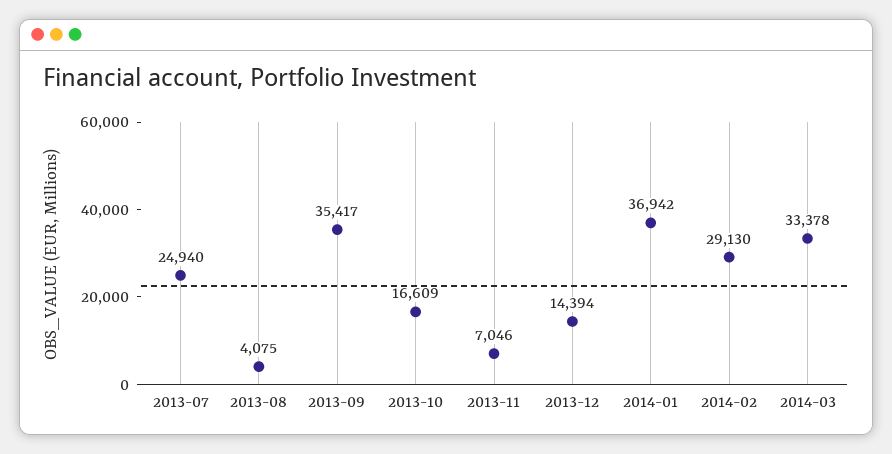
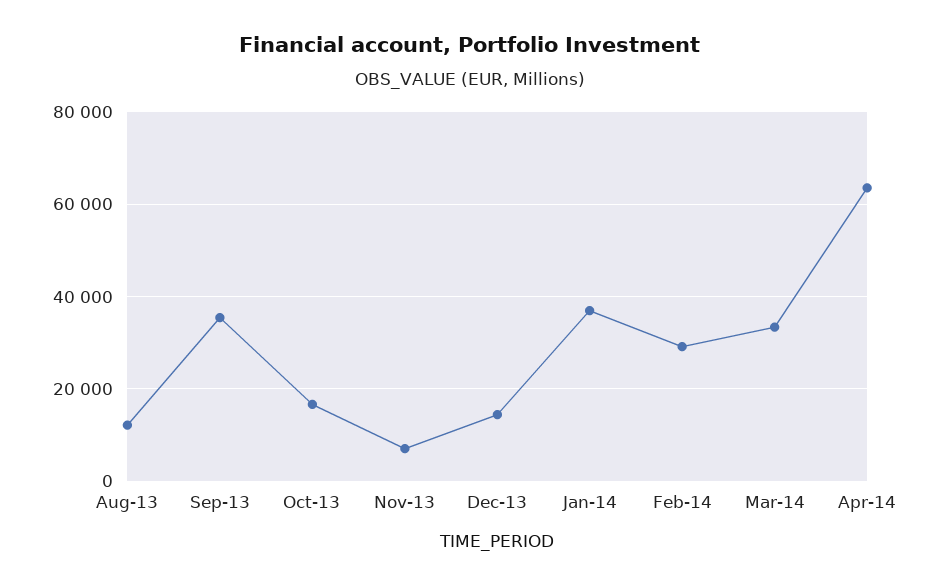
2013-07: 24940 -> none
2013-08: 4075 -> 12000
Apr-14: none -> 64000

